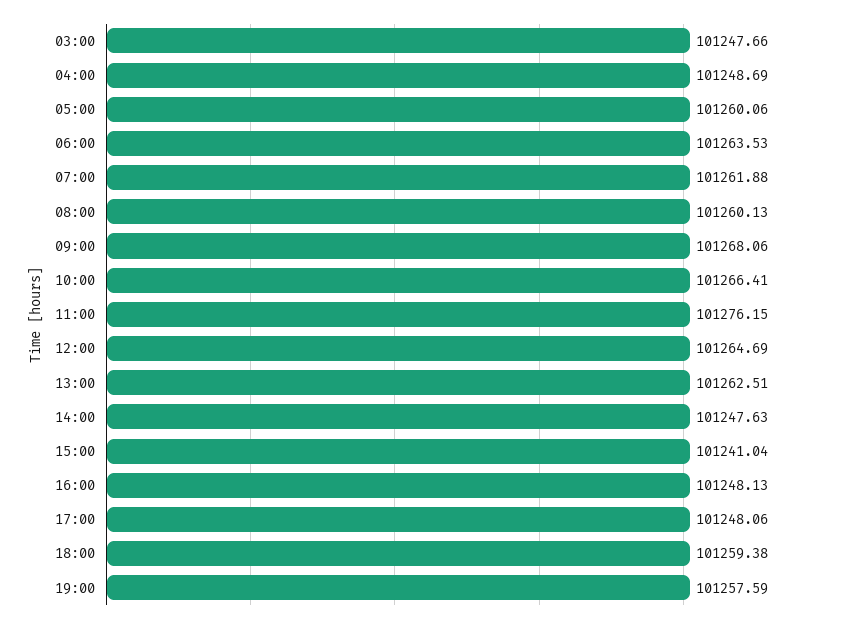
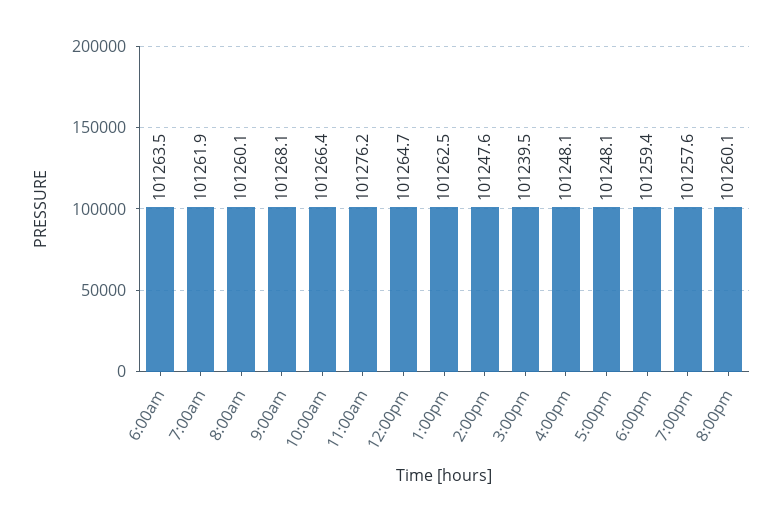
03:00: 101247.66 -> none
04:00: 101248.69 -> none
05:00: 101260.06 -> none
15:00: 101241.04 -> 101239.5
8:00pm: none -> 101260.1

